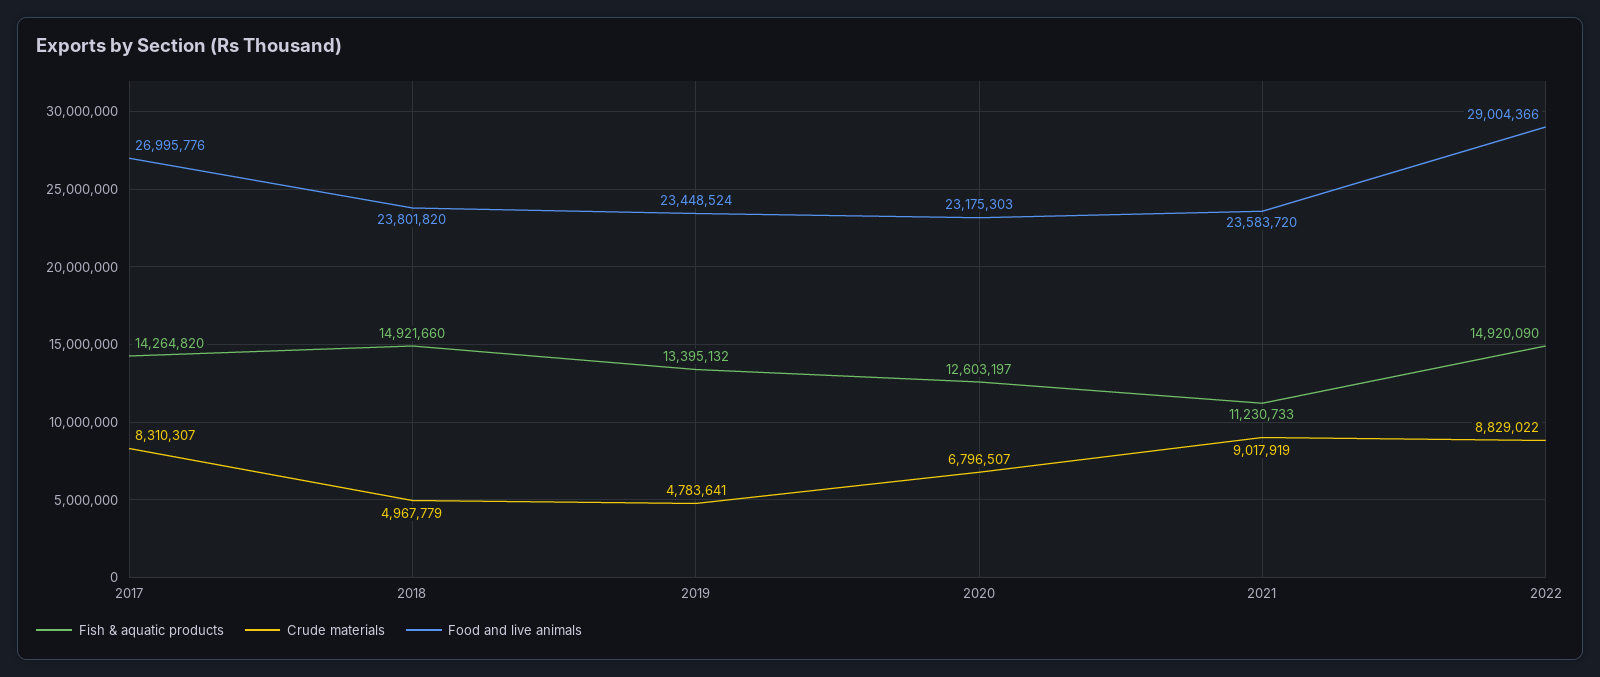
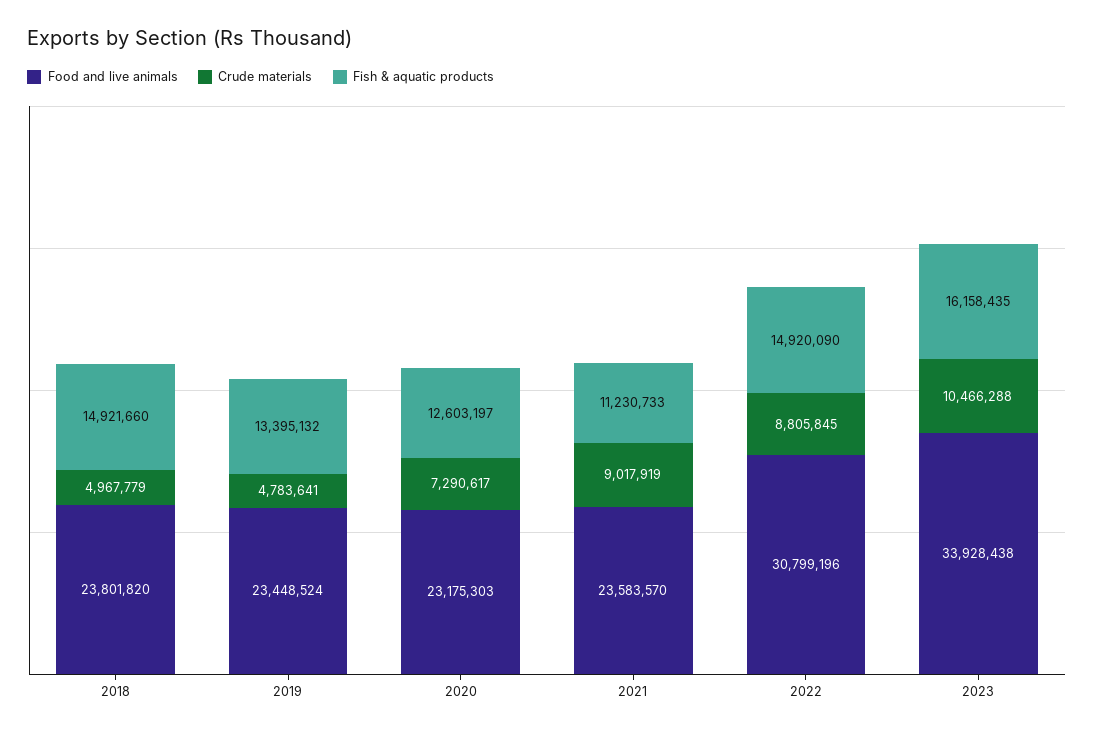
Fish & aquatic products, 2017: 14264820 -> none
Crude materials, 2017: 8310307 -> none
Food and live animals, 2017: 26995776 -> none
Crude materials, 2020: 6796507 -> 7290617
Food and live animals, 2021: 23583720 -> 23583570
Crude materials, 2022: 8829022 -> 8805845
Food and live animals, 2022: 29004366 -> 30799196
Food and live animals, 2023: none -> 33928438
Crude materials, 2023: none -> 10466288
Fish & aquatic products, 2023: none -> 16158435

